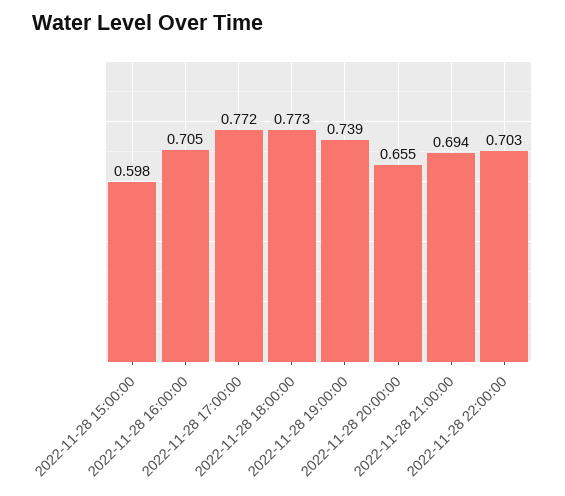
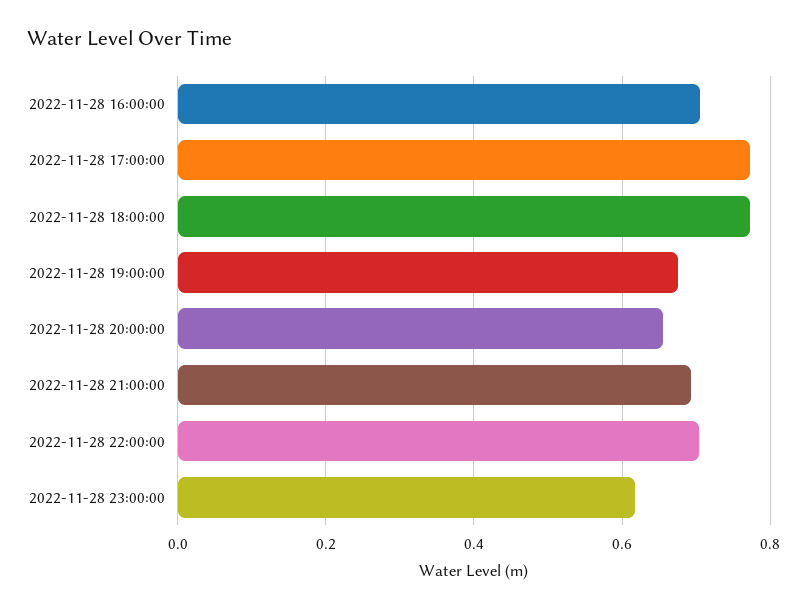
2022-11-28 15:00:00: 0.598 -> none
2022-11-28 19:00:00: 0.739 -> 0.68
2022-11-28 23:00:00: none -> 0.62

